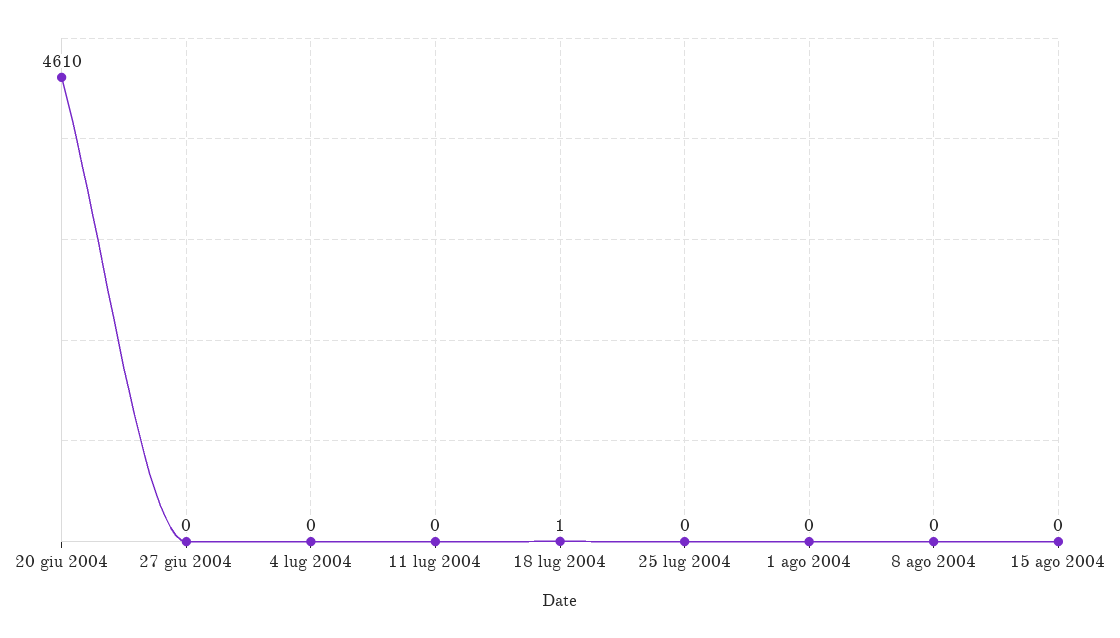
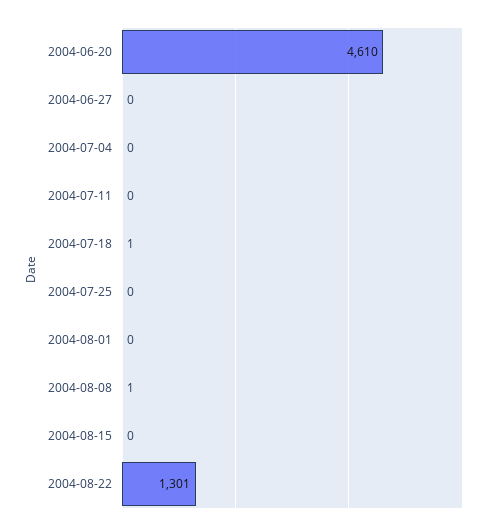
8 ago 2004: 0 -> 1
2004-08-22: none -> 1301

